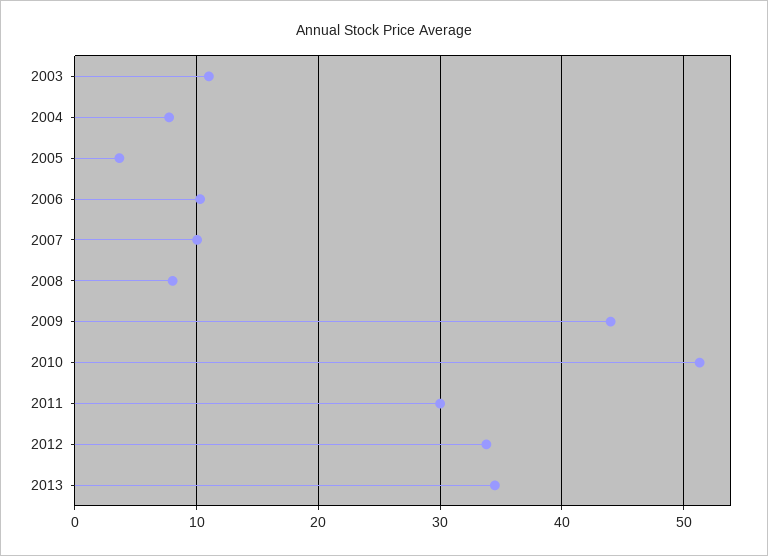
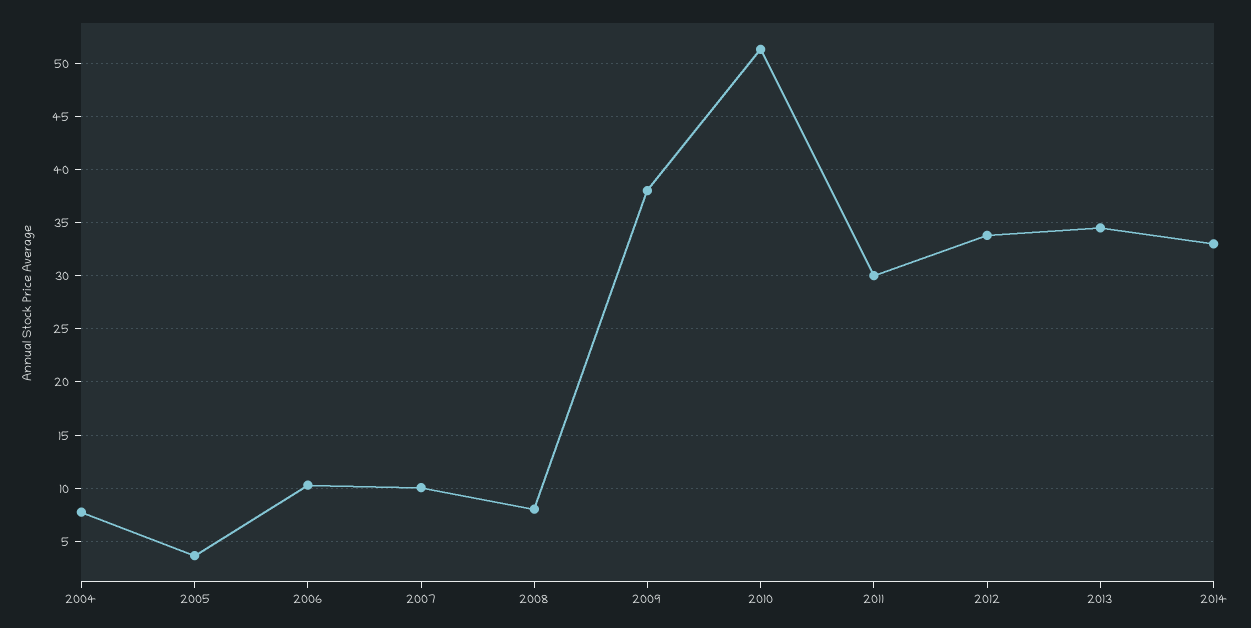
2003: 11 -> none
2009: 44 -> 38
2014: none -> 33

